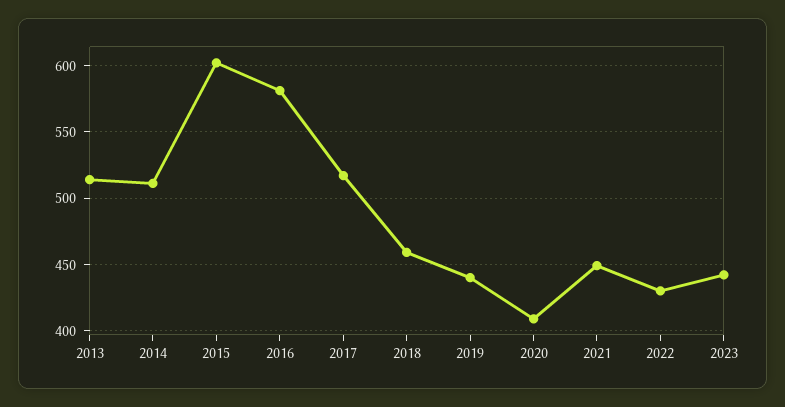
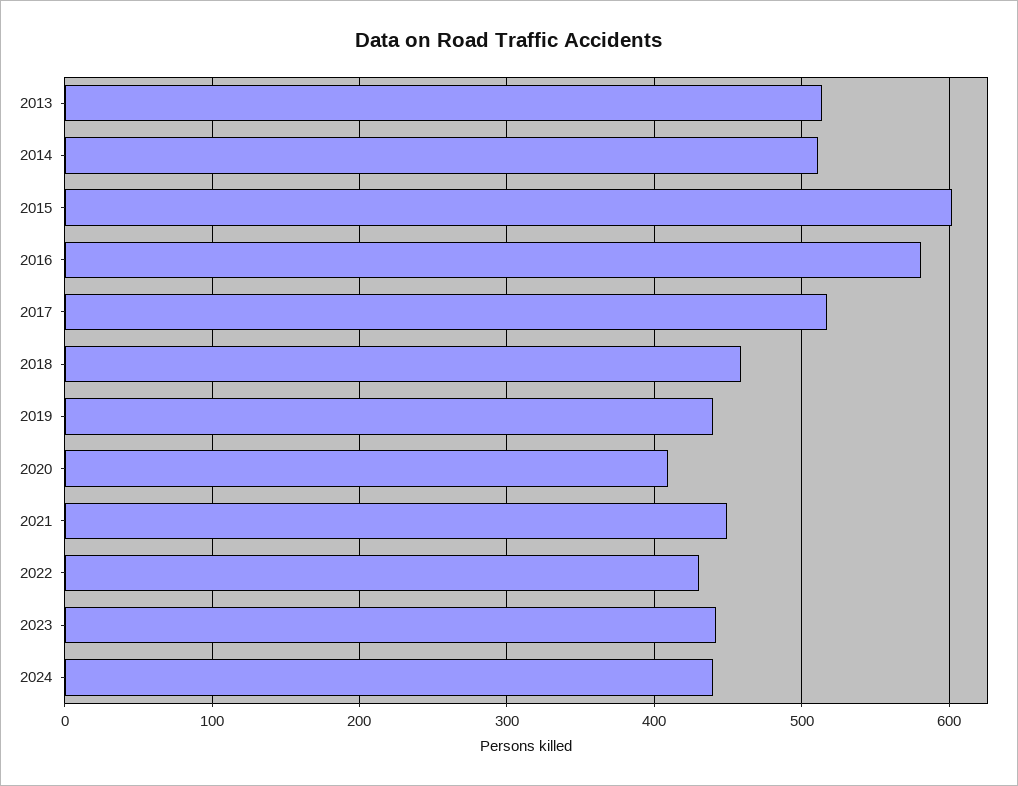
2024: none -> 440

